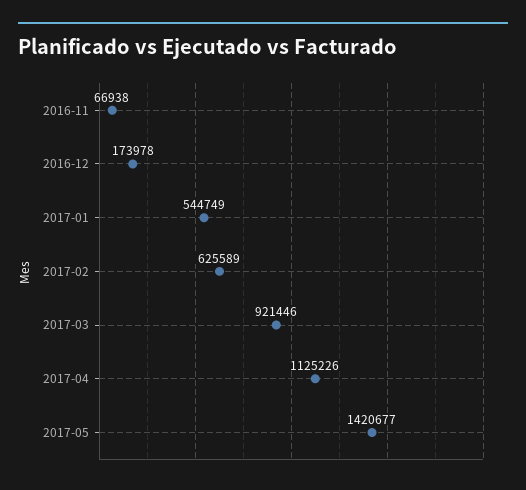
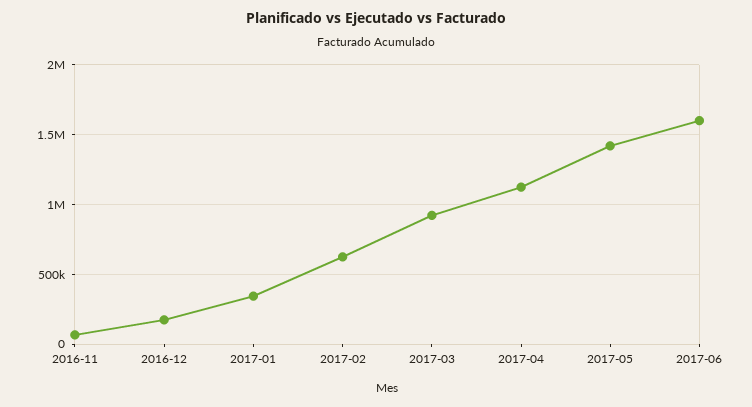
2017-01: 544749 -> 350000
2017-06: none -> 1600000

